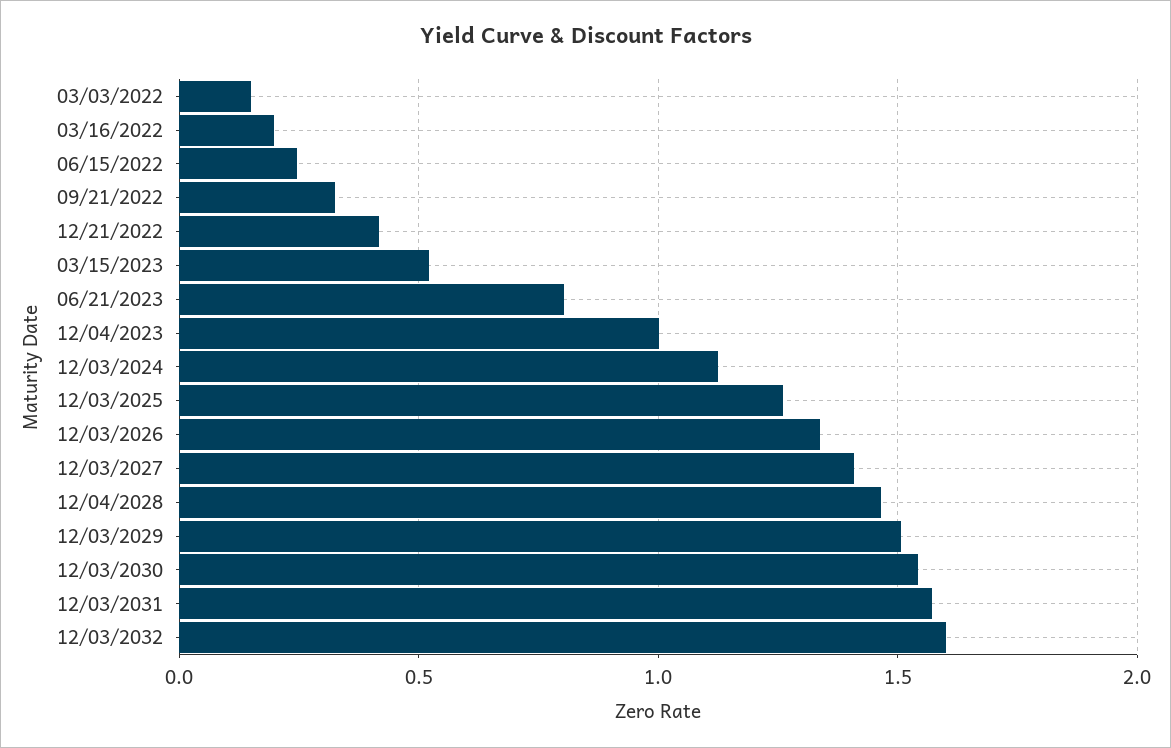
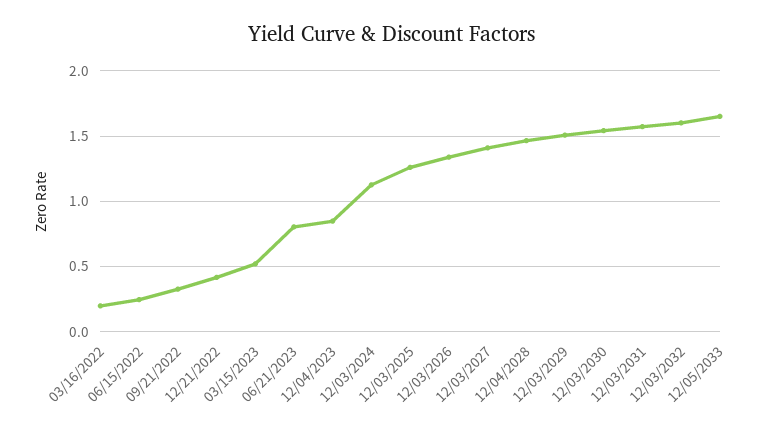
03/03/2022: 0.15 -> none
12/04/2023: 1 -> 0.85
12/05/2033: none -> 1.65

